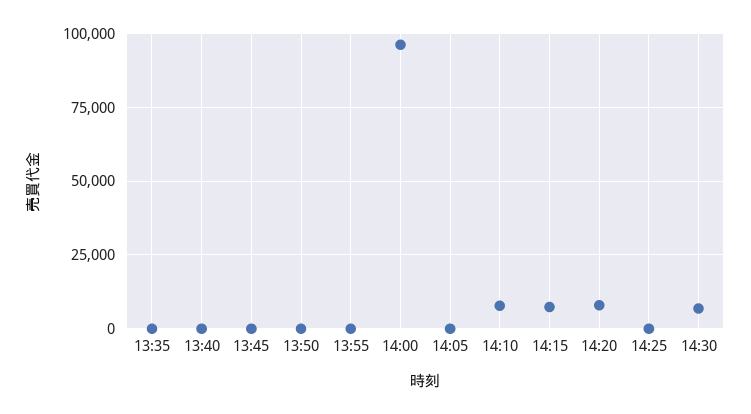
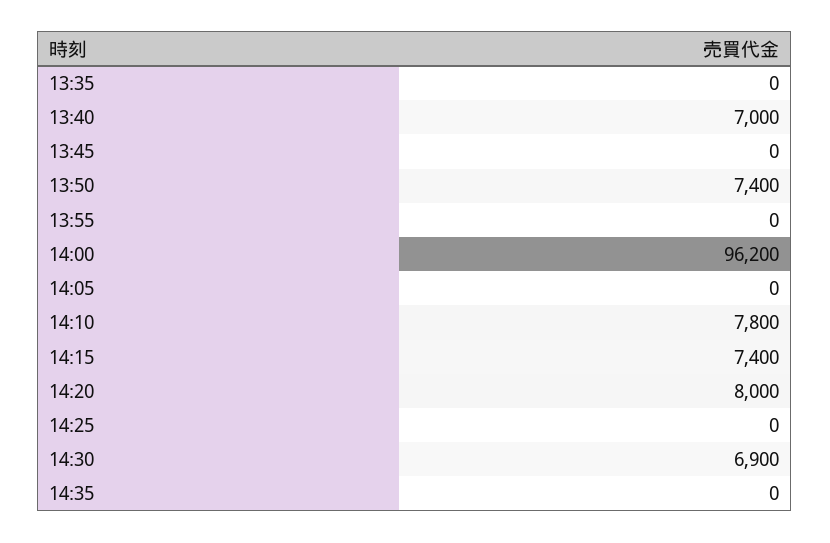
13:40: 0 -> 7000
13:50: 0 -> 7400
14:35: none -> 0

